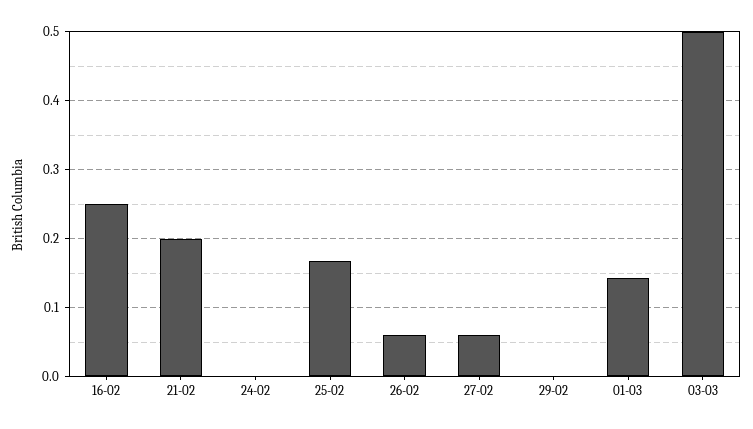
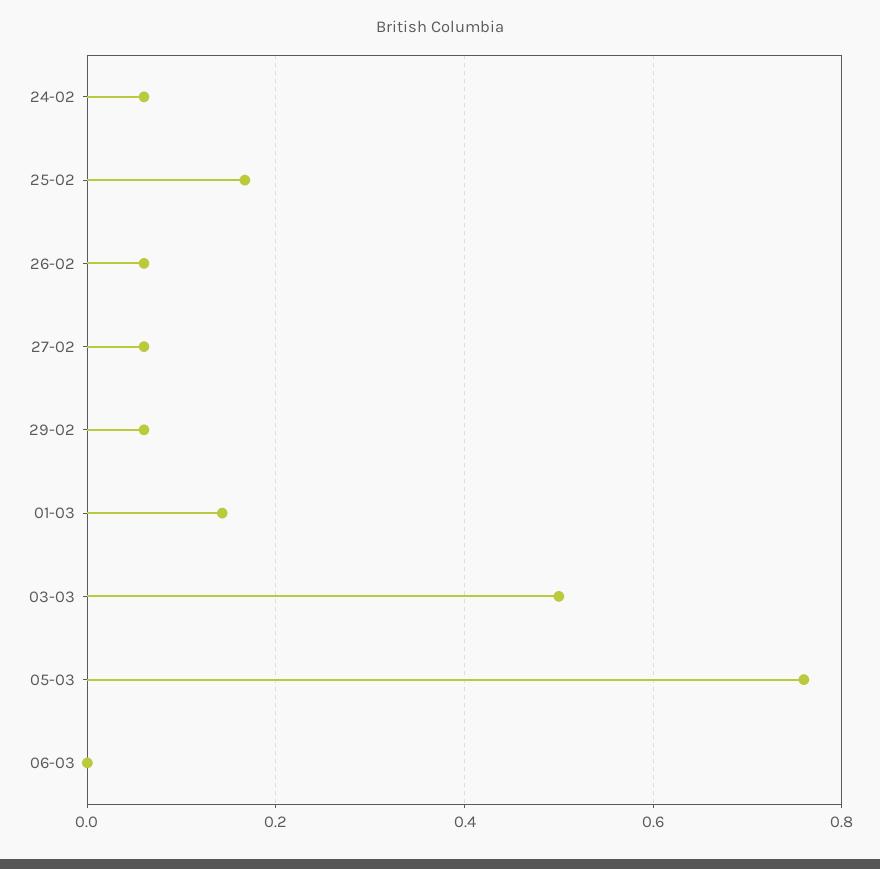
16-02: 0.25 -> none
21-02: 0.2 -> none
24-02: 0 -> 0.06
29-02: 0 -> 0.06
05-03: none -> 0.76
06-03: none -> 0

